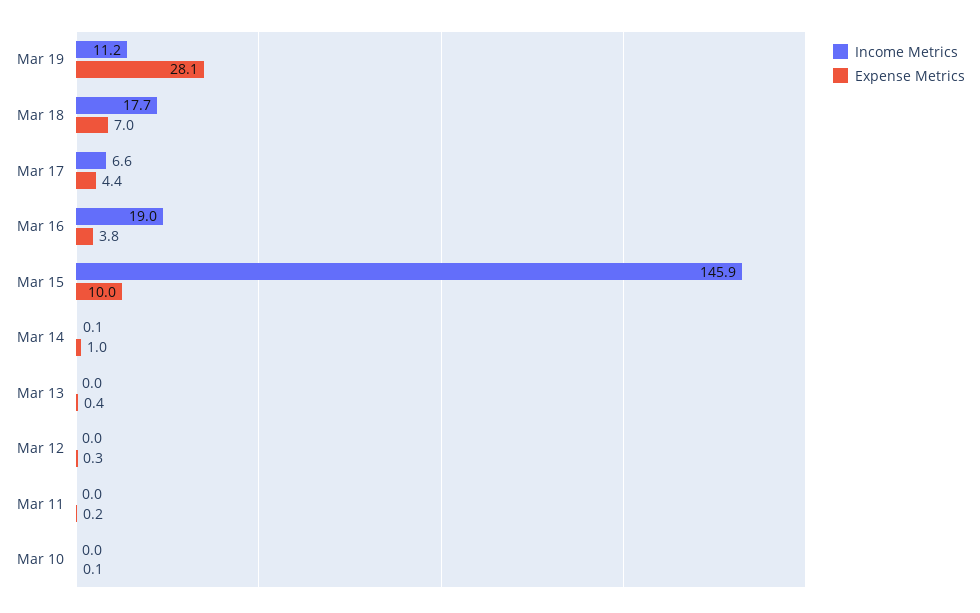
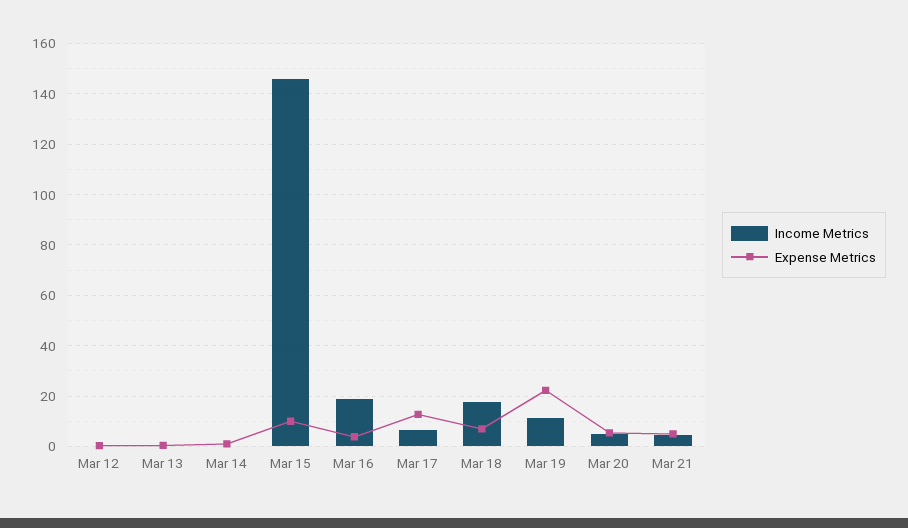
Expense Metrics, Mar 19: 28.1 -> 22.5
Expense Metrics, Mar 17: 4.4 -> 12.5
Income Metrics, Mar 11: 0 -> none
Expense Metrics, Mar 11: 0.2 -> none
Income Metrics, Mar 10: 0 -> none
Expense Metrics, Mar 10: 0.1 -> none
Income Metrics, Mar 20: none -> 5
Expense Metrics, Mar 20: none -> 5
Income Metrics, Mar 21: none -> 5
Expense Metrics, Mar 21: none -> 5

